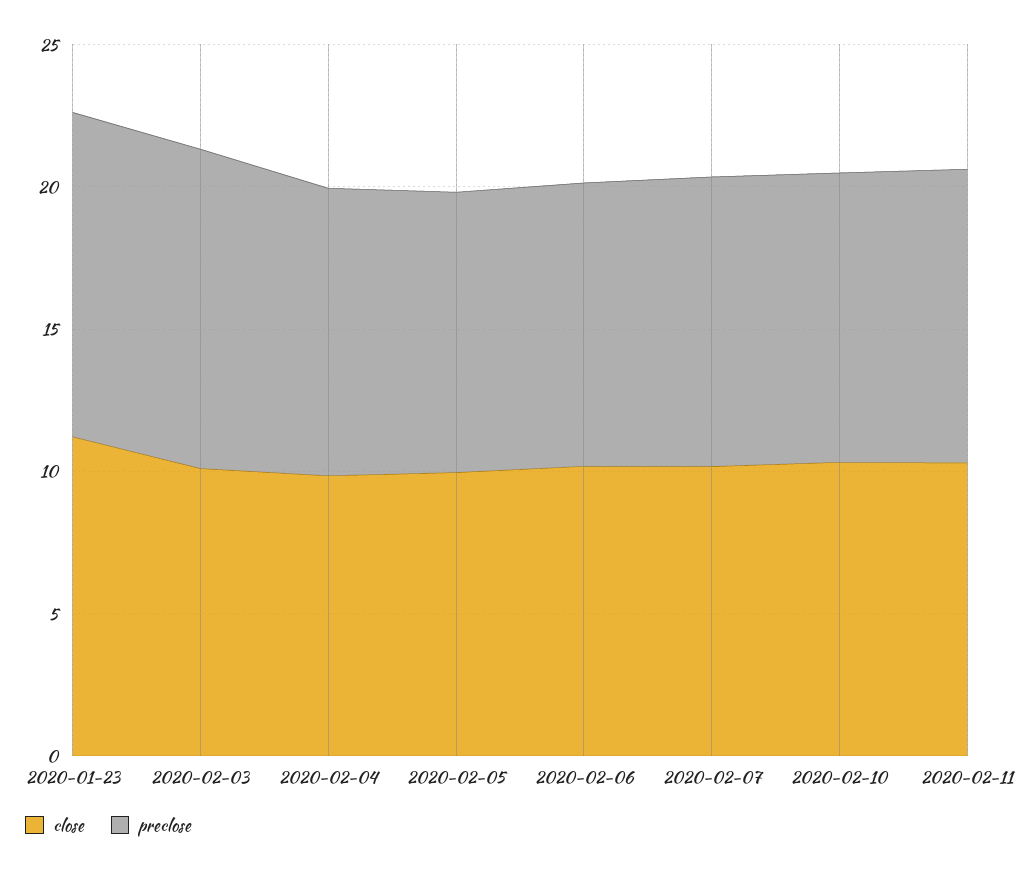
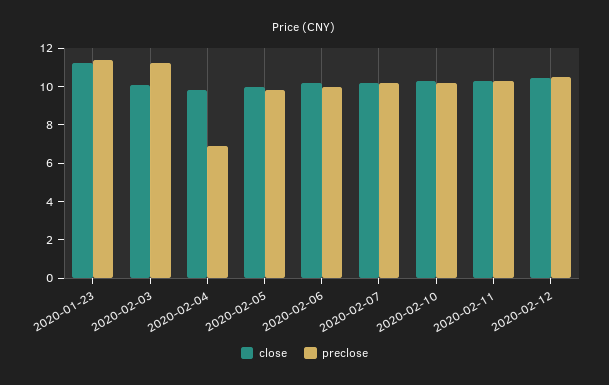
preclose, 2020-02-04: 10 -> 7
close, 2020-02-12: none -> 10.5
preclose, 2020-02-12: none -> 10.5

